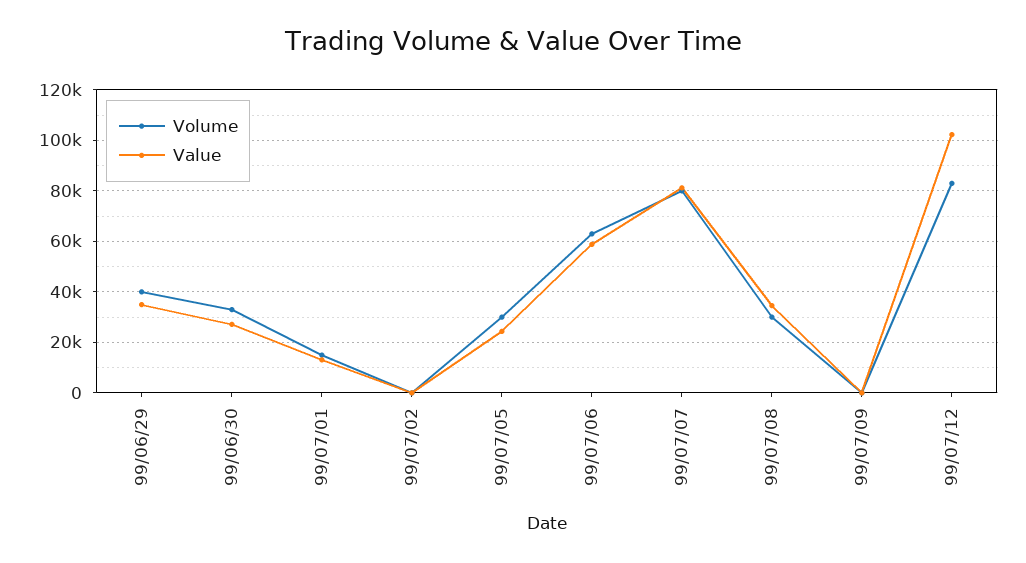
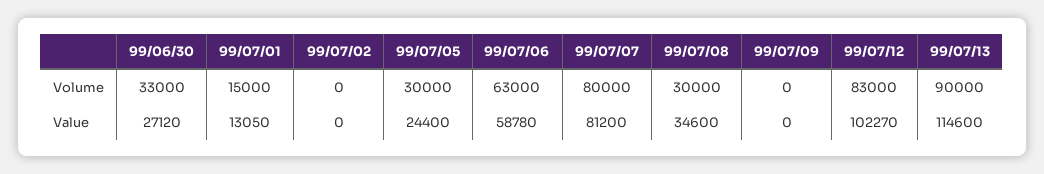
Volume, 99/06/29: 40000 -> none
Value, 99/06/29: 35000 -> none
Volume, 99/07/13: none -> 90000
Value, 99/07/13: none -> 114600

